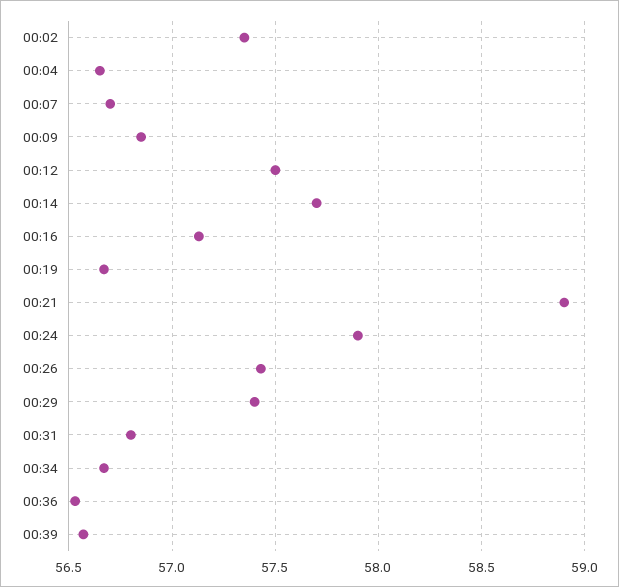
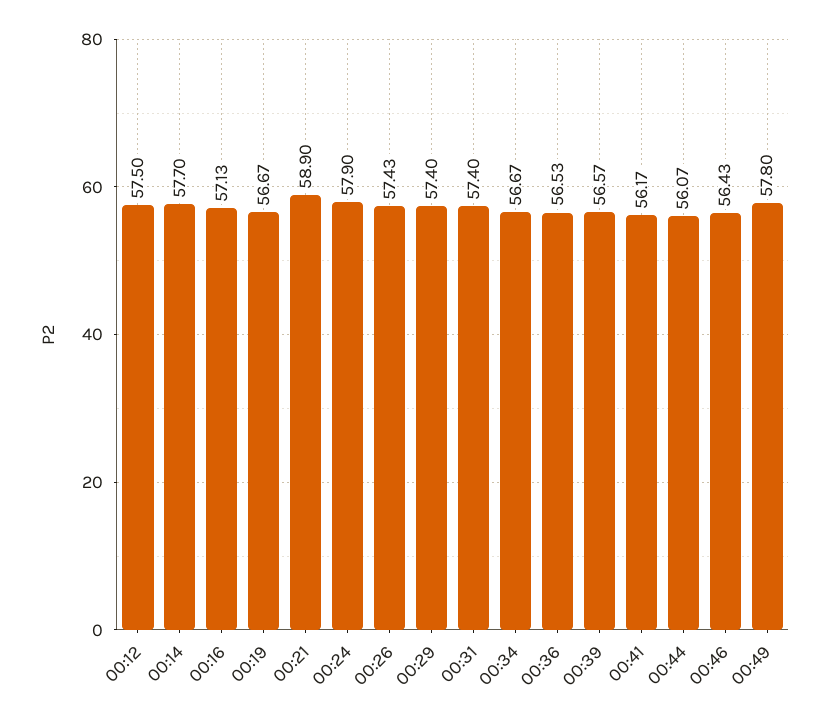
00:02: 57.35 -> none
00:04: 56.65 -> none
00:07: 56.7 -> none
00:09: 56.85 -> none
00:31: 56.8 -> 57.4
00:41: none -> 56.17
00:44: none -> 56.07
00:46: none -> 56.43
00:49: none -> 57.8

